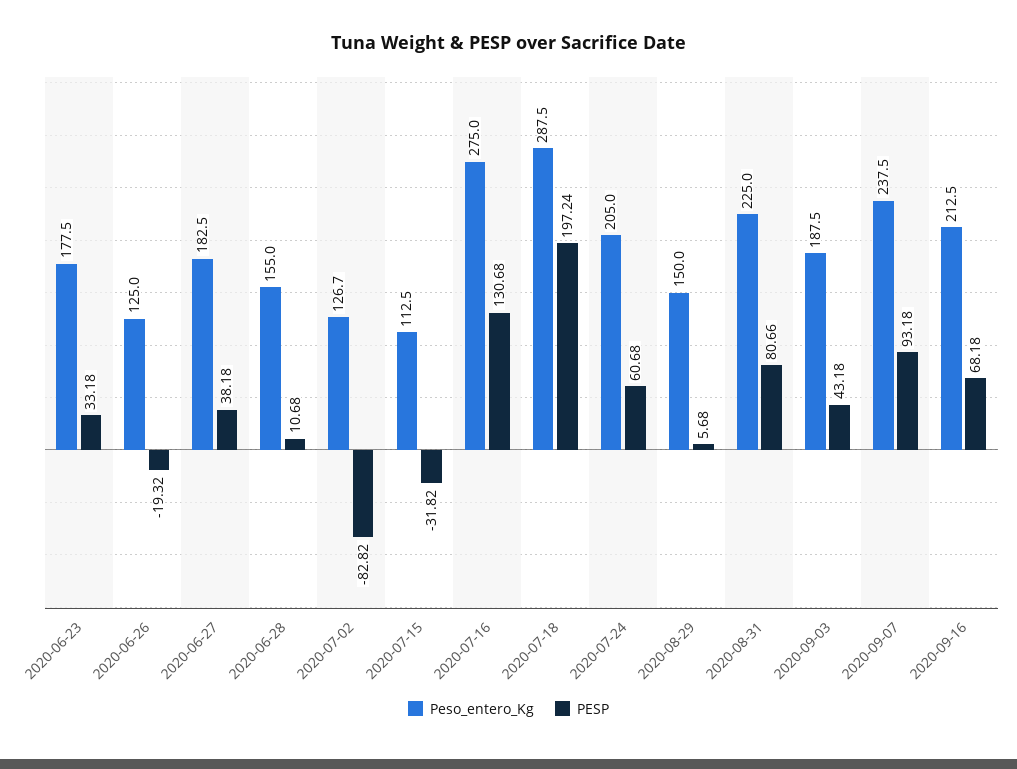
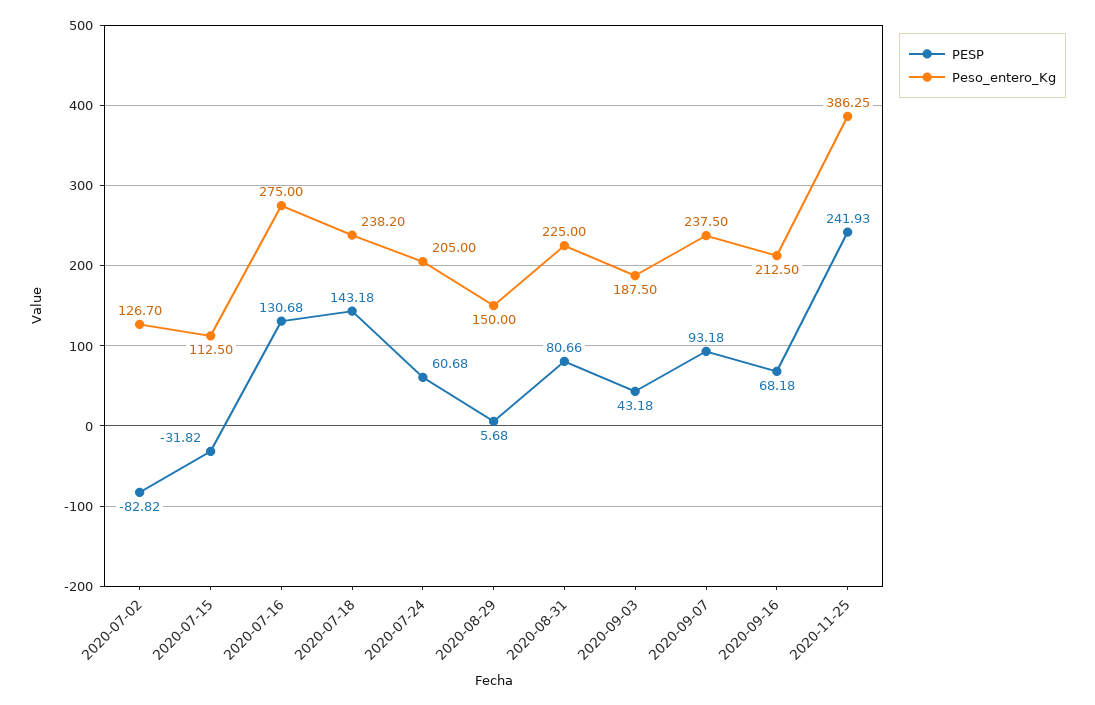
Peso_entero_Kg, 2020-06-23: 177.5 -> none
PESP, 2020-06-23: 33.18 -> none
Peso_entero_Kg, 2020-06-26: 125 -> none
PESP, 2020-06-26: -19.32 -> none
Peso_entero_Kg, 2020-06-27: 182.5 -> none
PESP, 2020-06-27: 38.18 -> none
Peso_entero_Kg, 2020-06-28: 155 -> none
PESP, 2020-06-28: 10.68 -> none
Peso_entero_Kg, 2020-07-18: 287.5 -> 238.2
PESP, 2020-07-18: 197.24 -> 143.18
PESP, 2020-11-25: none -> 241.93
Peso_entero_Kg, 2020-11-25: none -> 386.25

